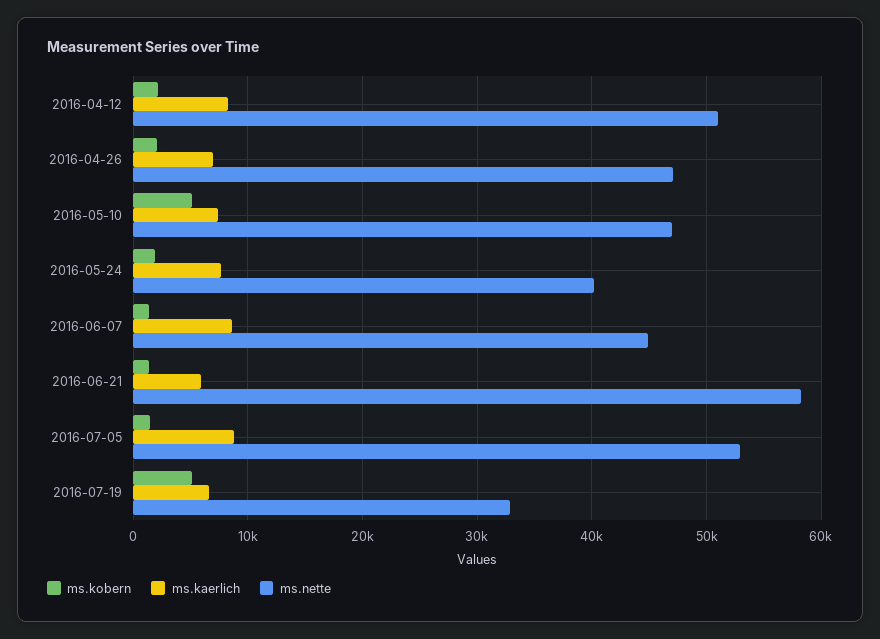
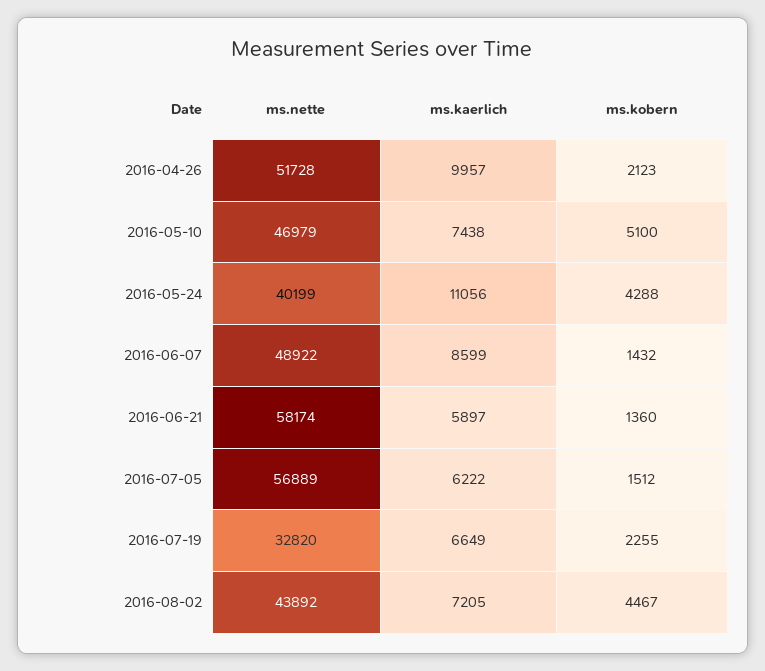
ms.kobern, 2016-04-12: 2000 -> none
ms.kaerlich, 2016-04-12: 8000 -> none
ms.nette, 2016-04-12: 51000 -> none
ms.kaerlich, 2016-04-26: 7000 -> 9957
ms.nette, 2016-04-26: 47000 -> 51728
ms.kobern, 2016-05-24: 2000 -> 4288
ms.kaerlich, 2016-05-24: 8000 -> 11056
ms.nette, 2016-06-07: 45000 -> 48922
ms.kaerlich, 2016-07-05: 9000 -> 6222
ms.nette, 2016-07-05: 53000 -> 56889
ms.kobern, 2016-07-19: 5000 -> 2255
ms.nette, 2016-08-02: none -> 43892
ms.kaerlich, 2016-08-02: none -> 7205
ms.kobern, 2016-08-02: none -> 4467

